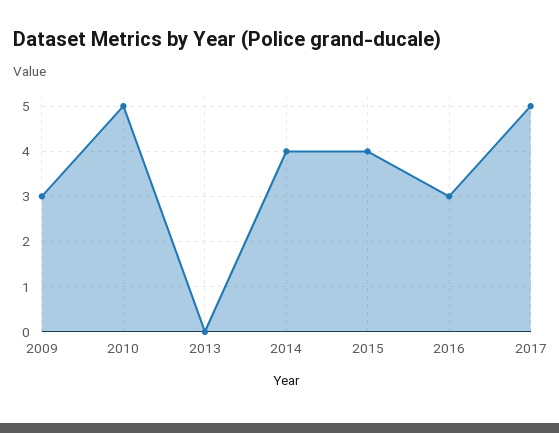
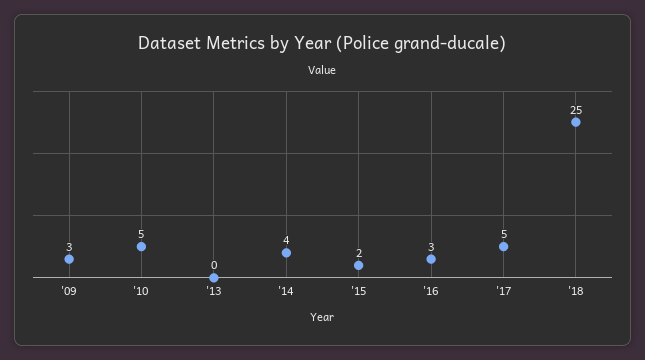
2015: 4 -> 2
'18: none -> 25

